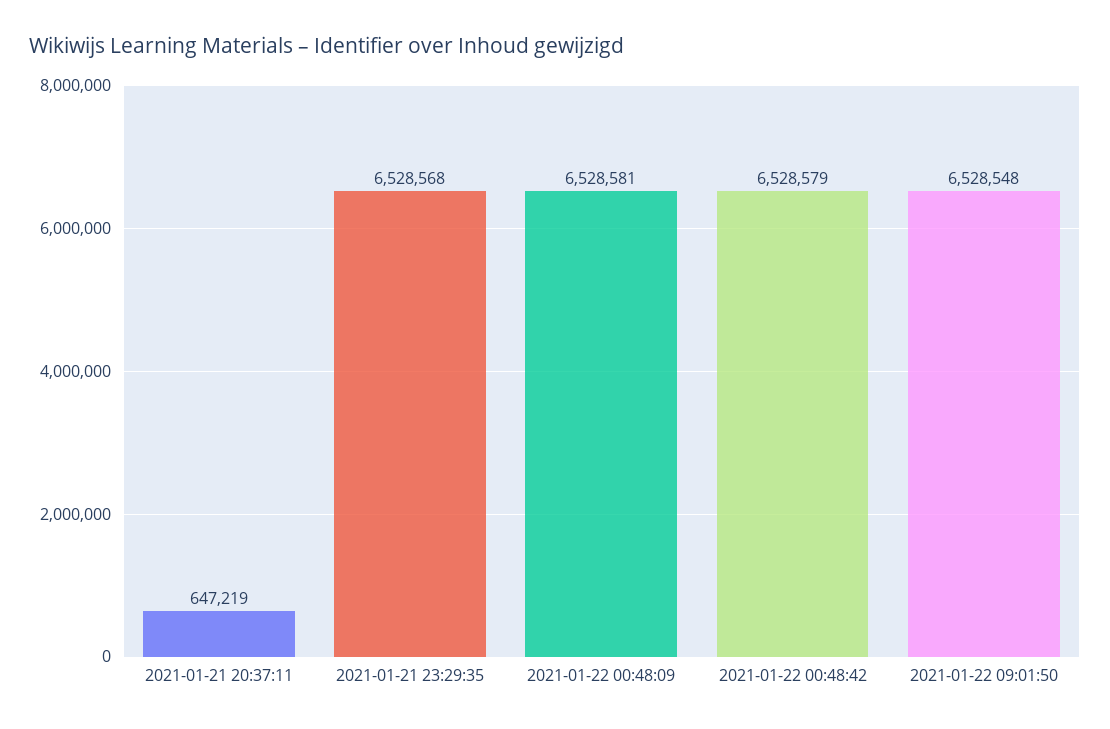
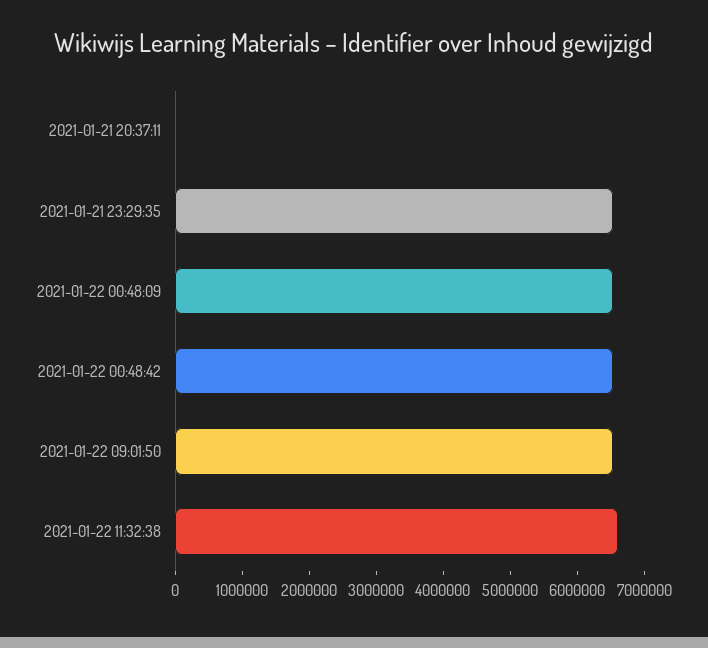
2021-01-21 20:37:11: 647219 -> 0
2021-01-22 11:32:38: none -> 6600000

